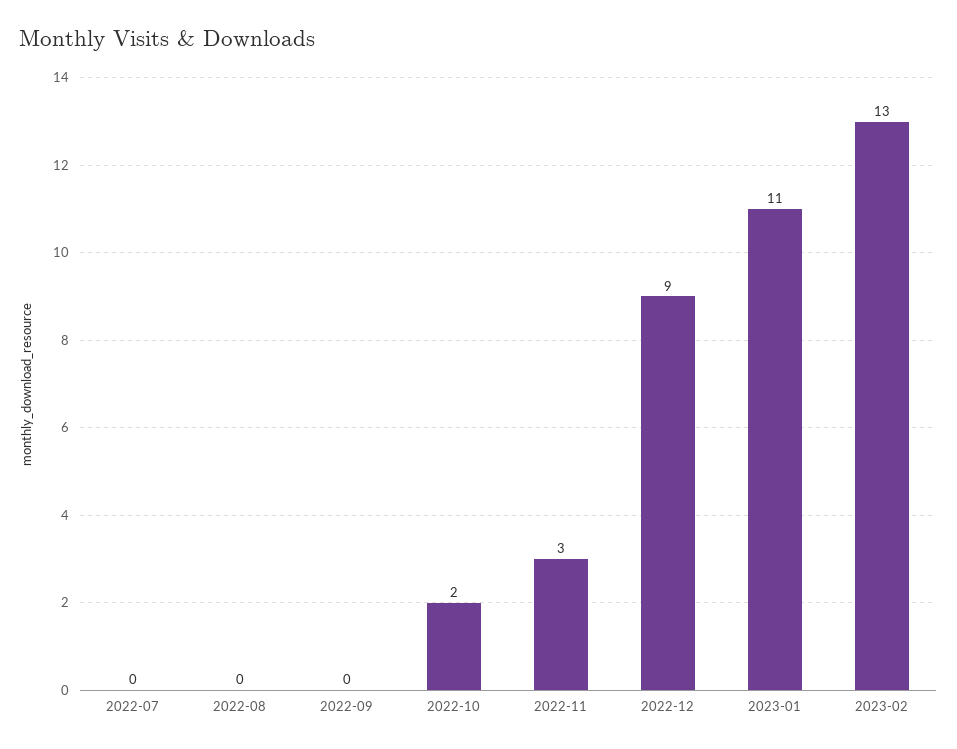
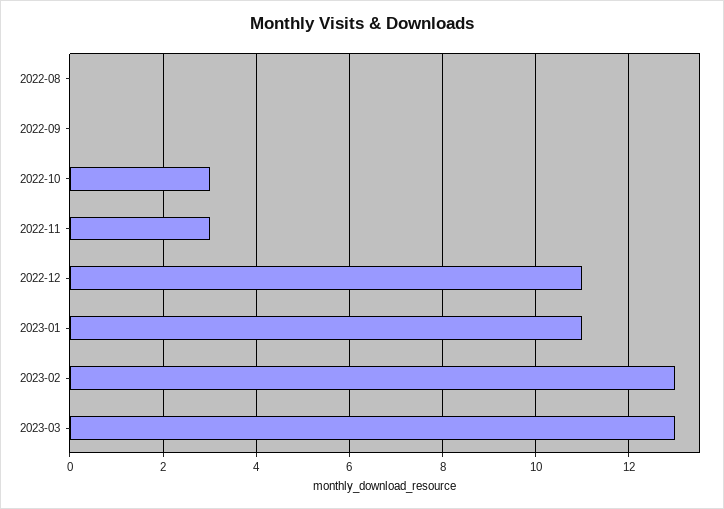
2022-07: 0 -> none
2022-10: 2 -> 3
2022-12: 9 -> 11
2023-03: none -> 13

